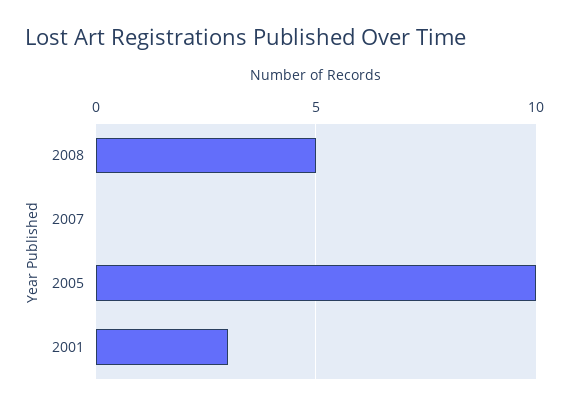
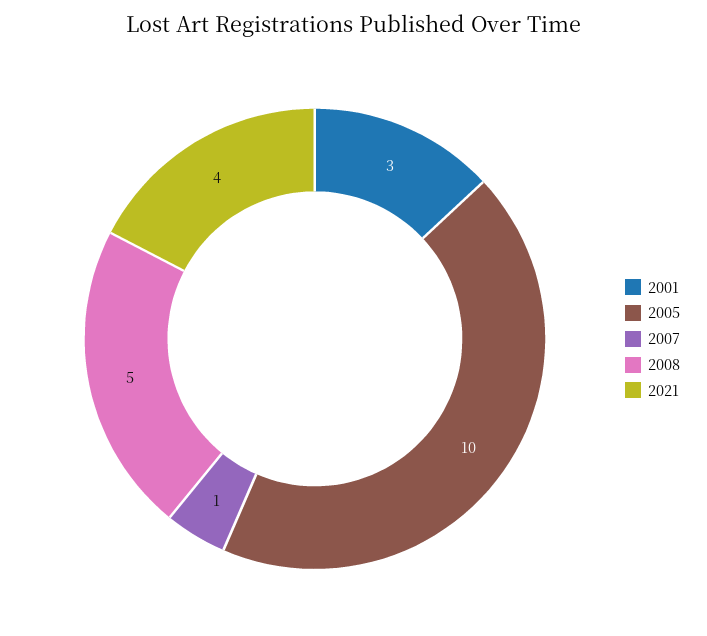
2007: 0 -> 1
2021: none -> 4

